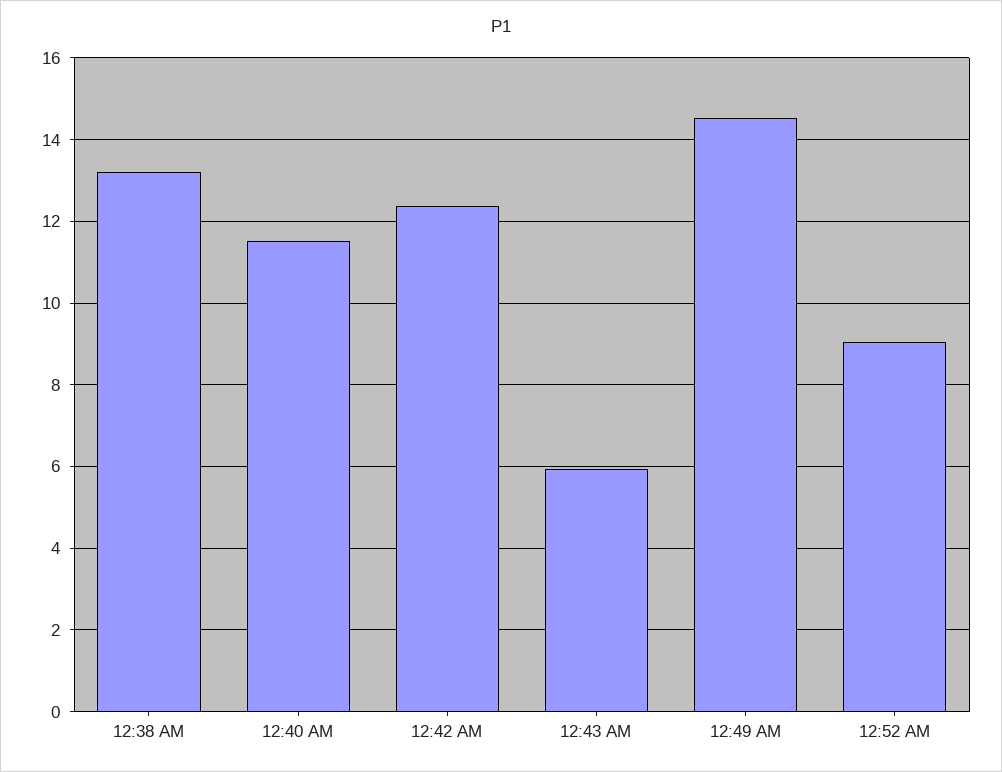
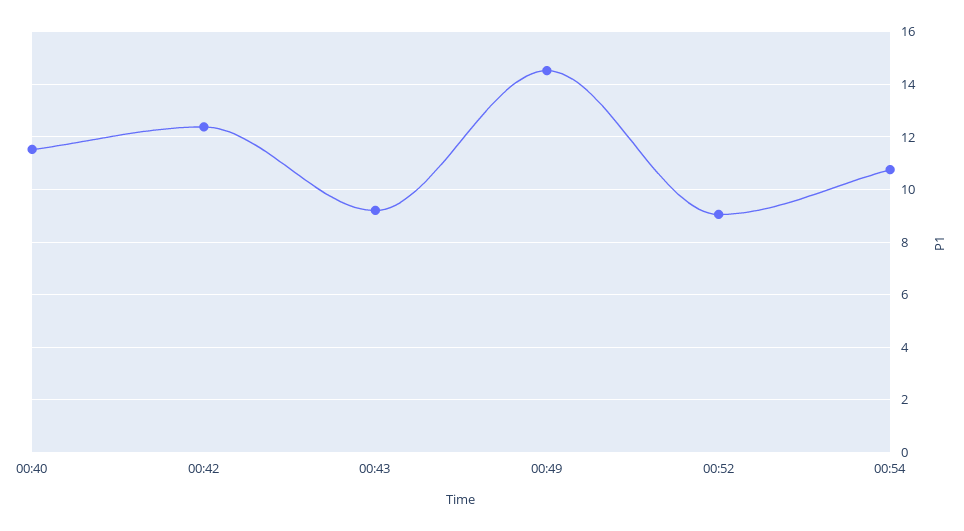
12:38 AM: 13.2 -> none
12:43 AM: 6 -> 9.25
00:54: none -> 10.75

